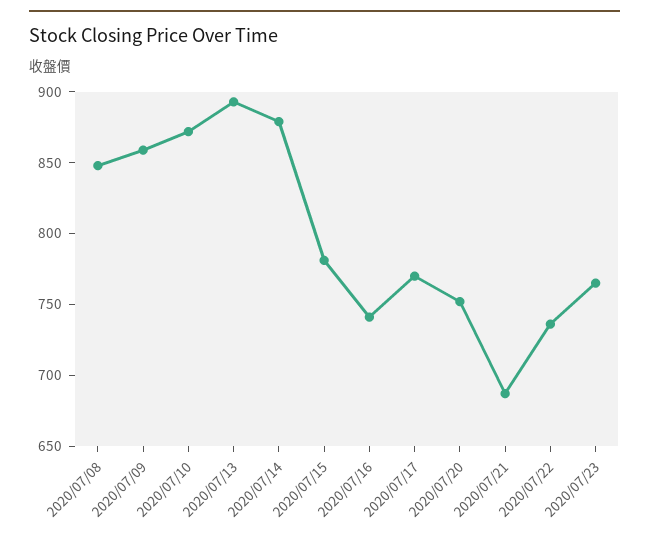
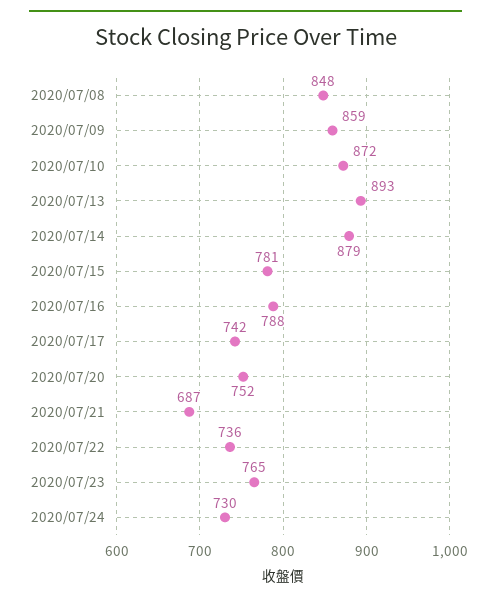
2020/07/16: 740 -> 788
2020/07/17: 770 -> 742
2020/07/24: none -> 730

